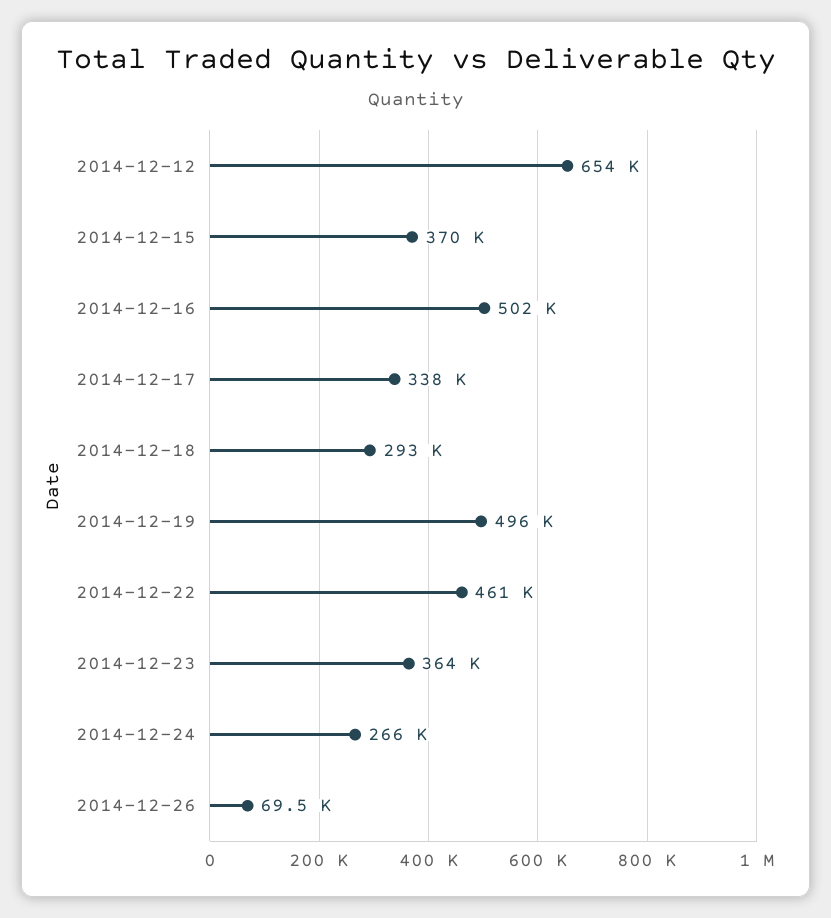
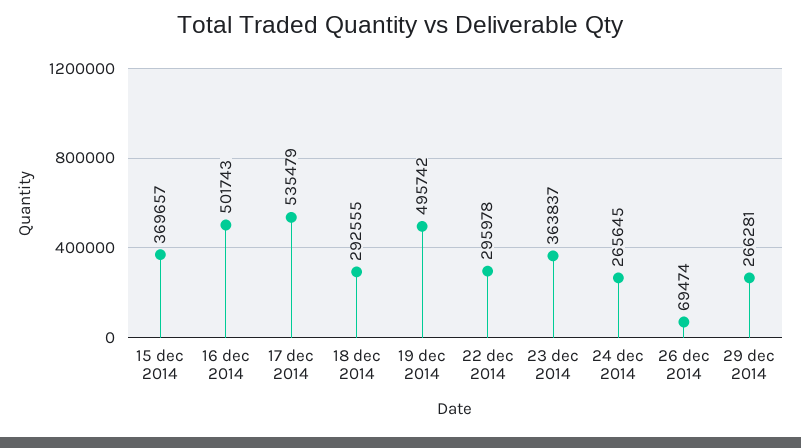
2014-12-12: 654000 -> none
2014-12-17: 338000 -> 535479
2014-12-22: 461000 -> 295978
29 dec 2014: none -> 266281

